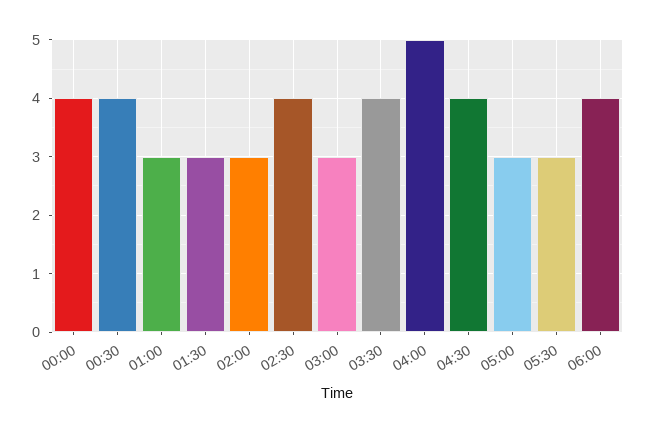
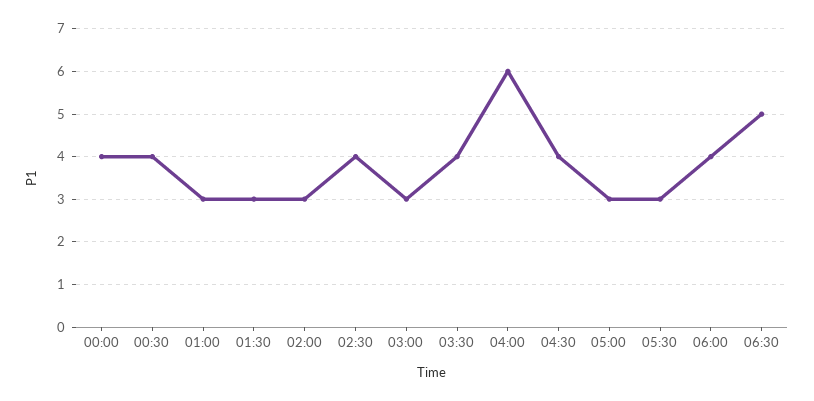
04:00: 5 -> 6
06:30: none -> 5

